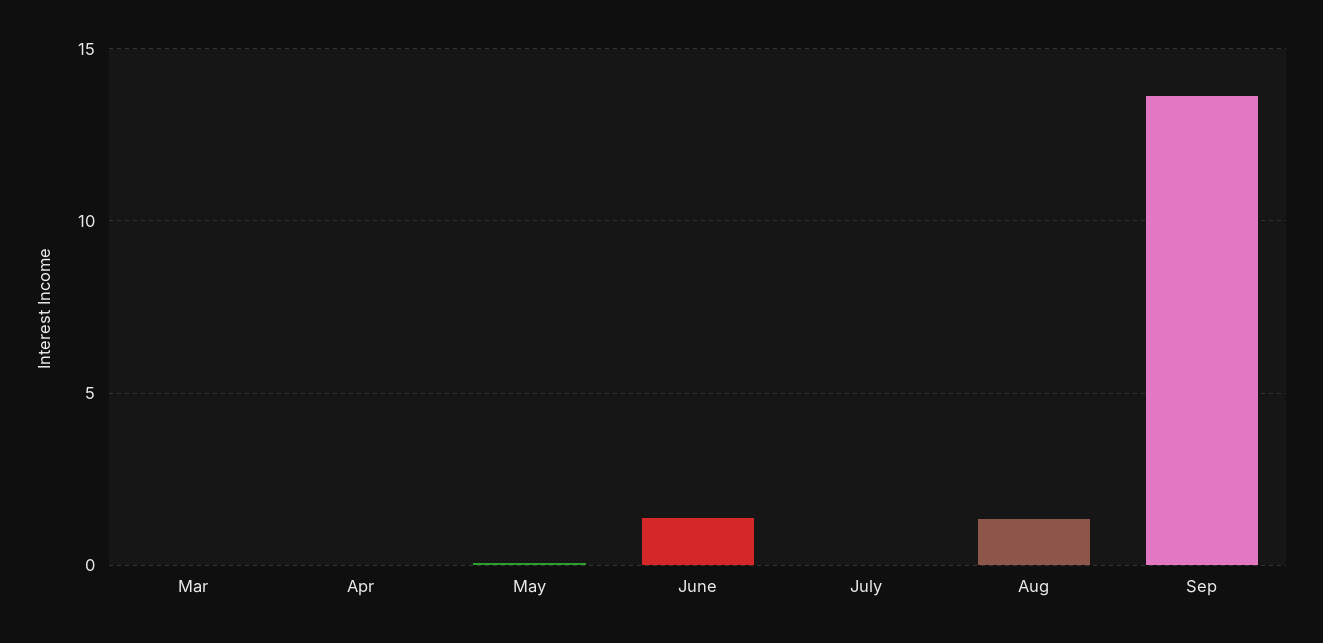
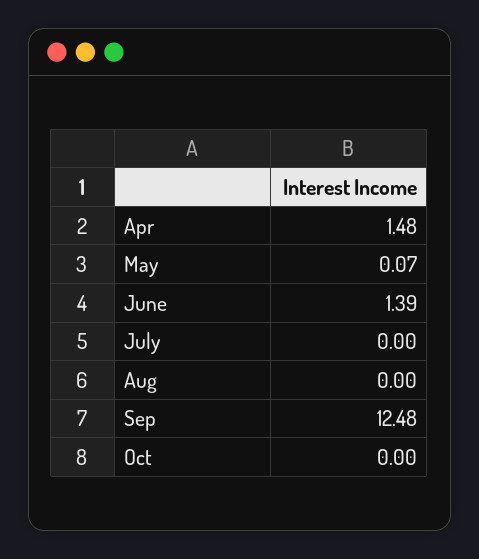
Mar: 0 -> none
Apr: 0 -> 1.48
Aug: 1.5 -> 0
Sep: 13.5 -> 12.48
Oct: none -> 0

